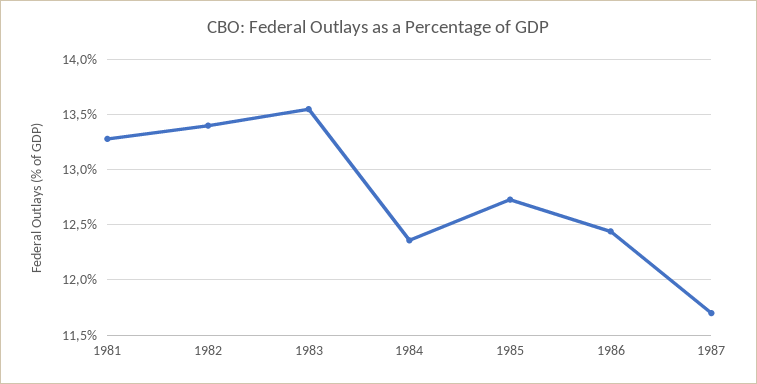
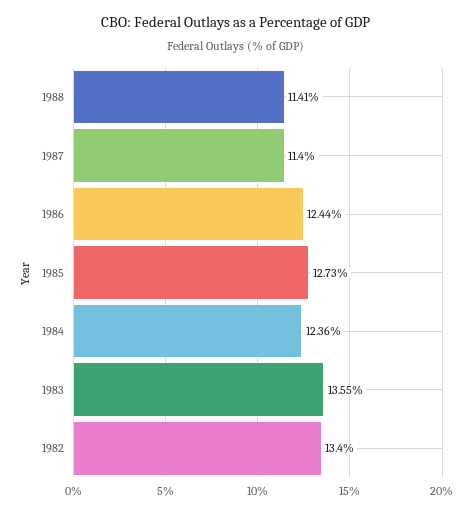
1981: 13.3 -> none
1987: 11.7 -> 11.4
1988: none -> 11.41

